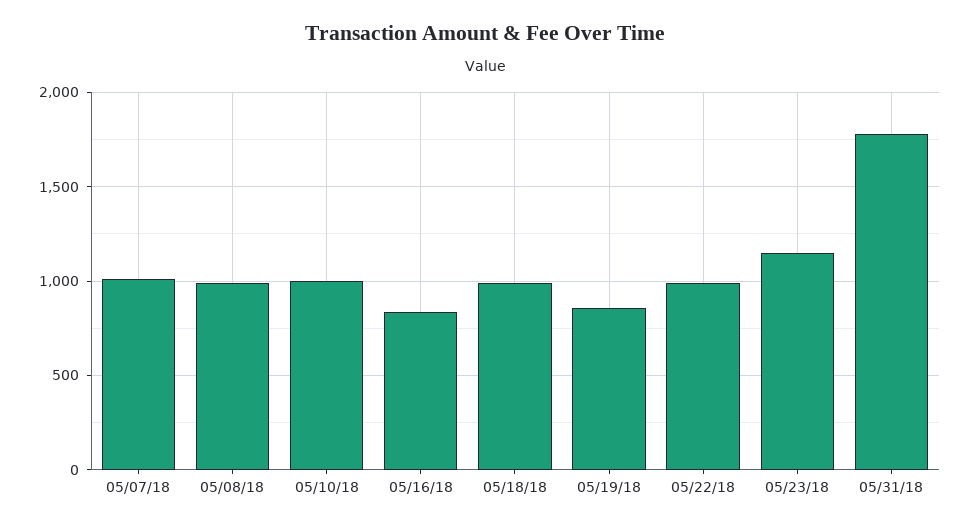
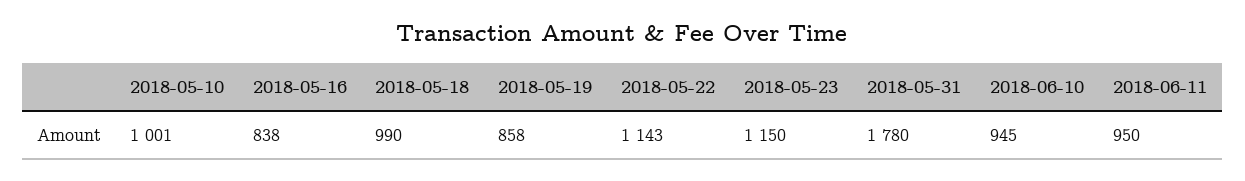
05/07/18: 1000 -> none
05/08/18: 1000 -> none
05/22/18: 1000 -> 1143
2018-06-10: none -> 945
2018-06-11: none -> 950

